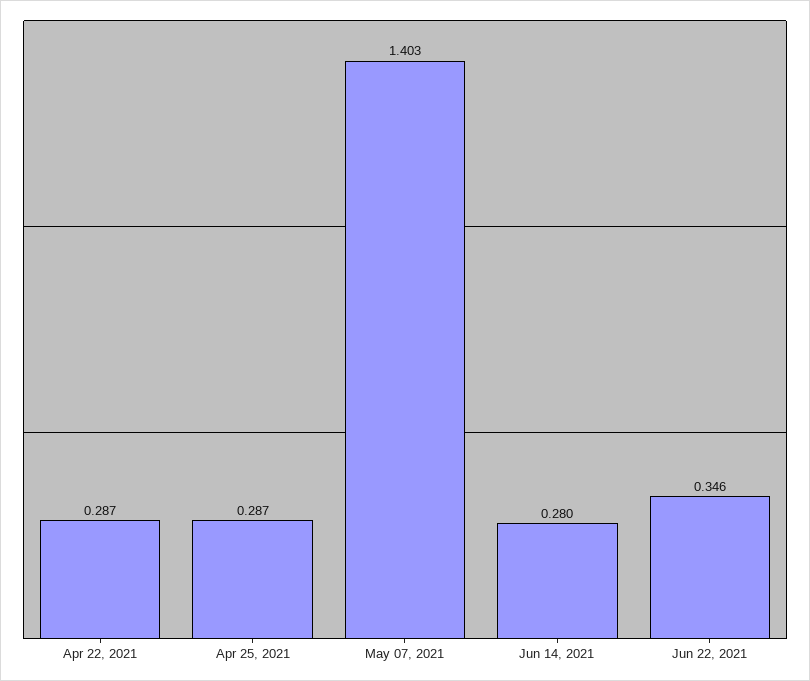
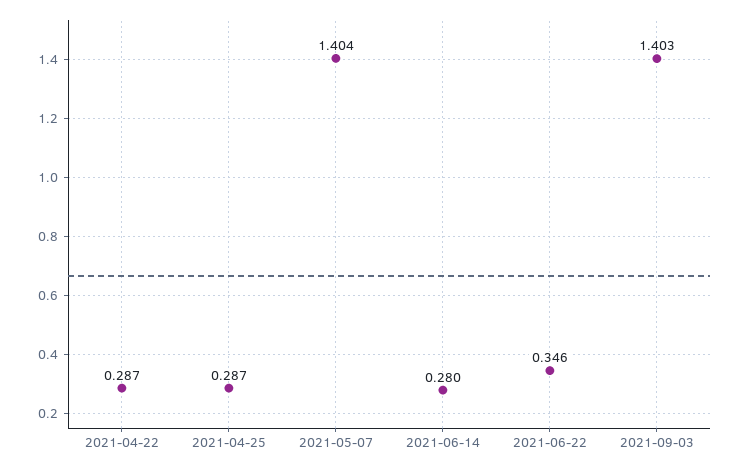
May 07, 2021: 1.403 -> 1.404
2021-09-03: none -> 1.403

